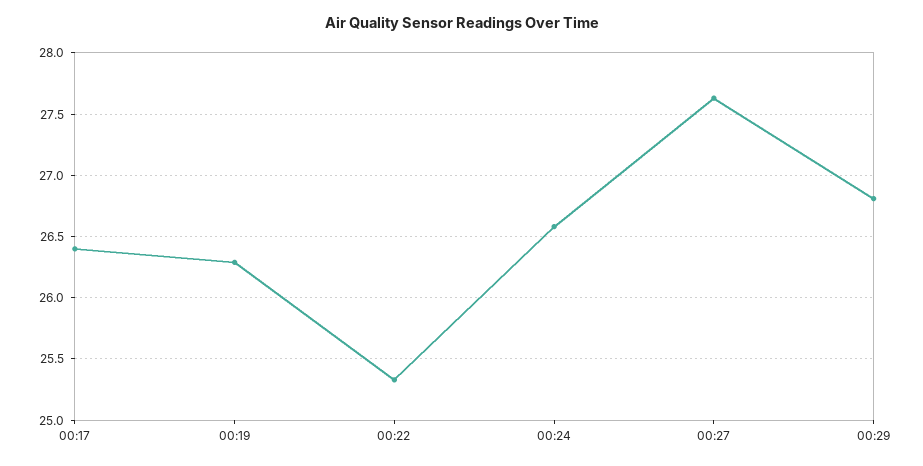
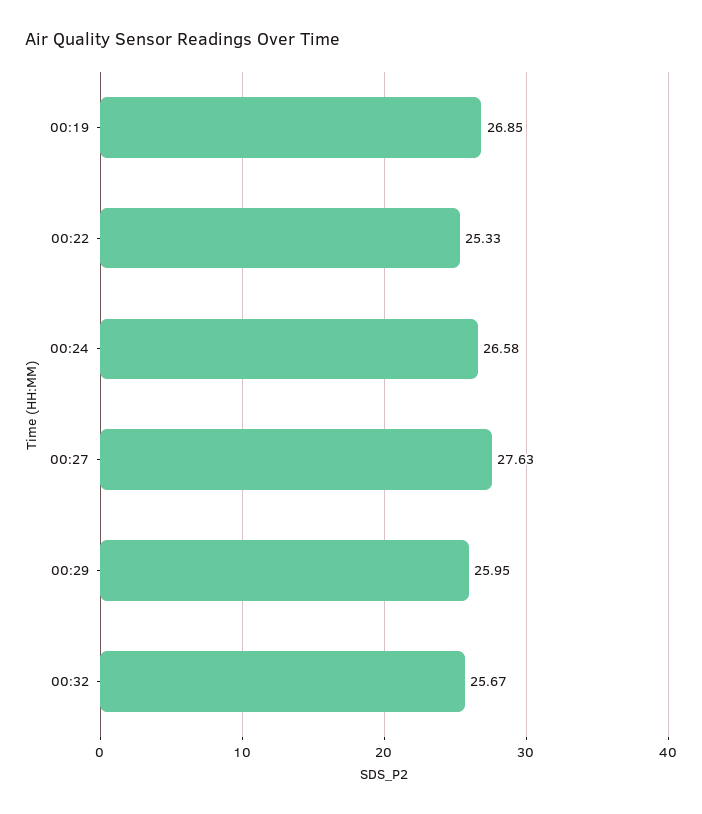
00:17: 26.4 -> none
00:19: 26.3 -> 26.85
00:29: 26.8 -> 25.95
00:32: none -> 25.67

